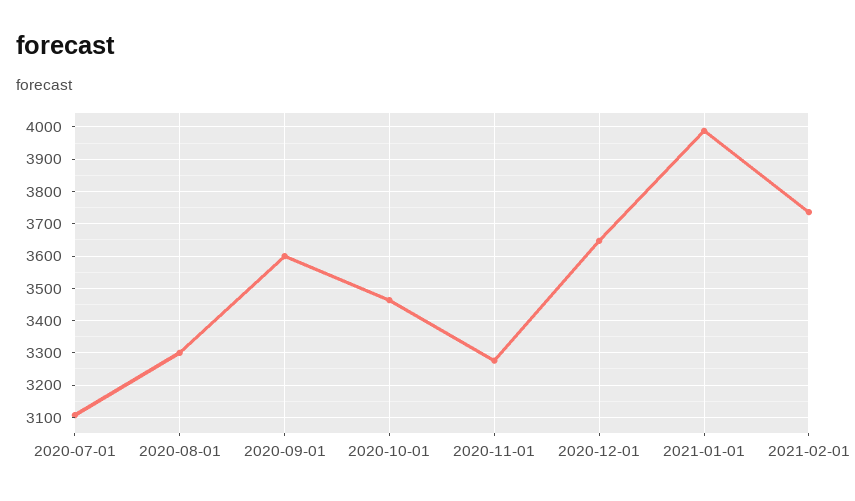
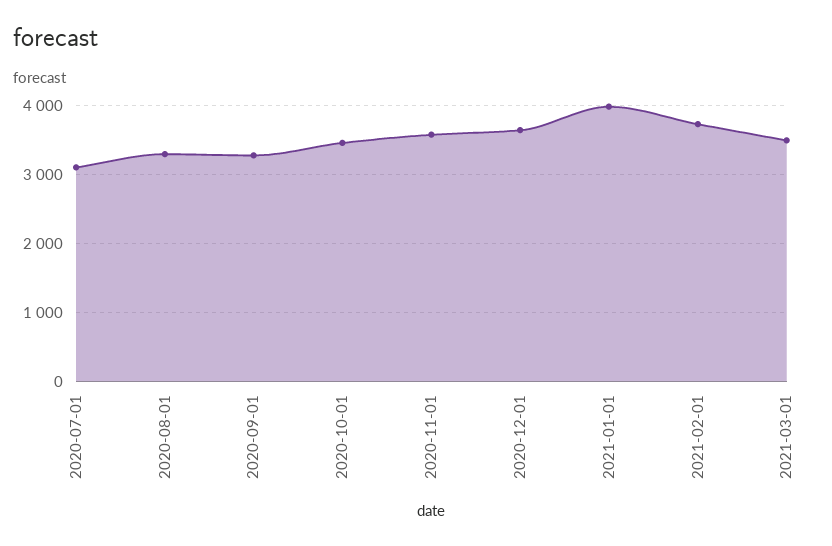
2020-09-01: 3600 -> 3300
2020-11-01: 3280 -> 3600
2021-03-01: none -> 3500

